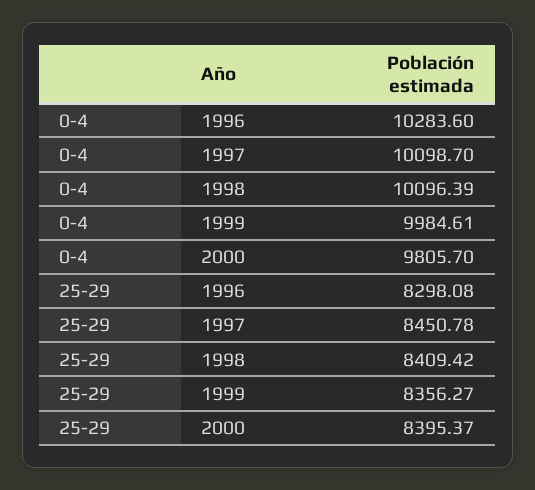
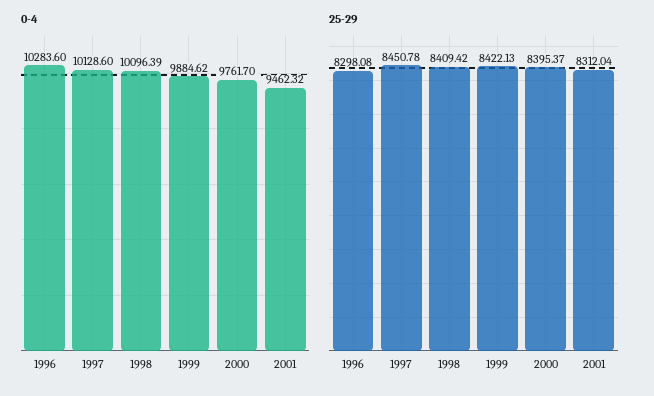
0-4, 1997: 10098.7 -> 10128.6
0-4, 1999: 9984.61 -> 9884.62
0-4, 2000: 9805.7 -> 9761.7
25-29, 1999: 8356.27 -> 8422.13
0-4, 2001: none -> 9462.32
25-29, 2001: none -> 8312.04

